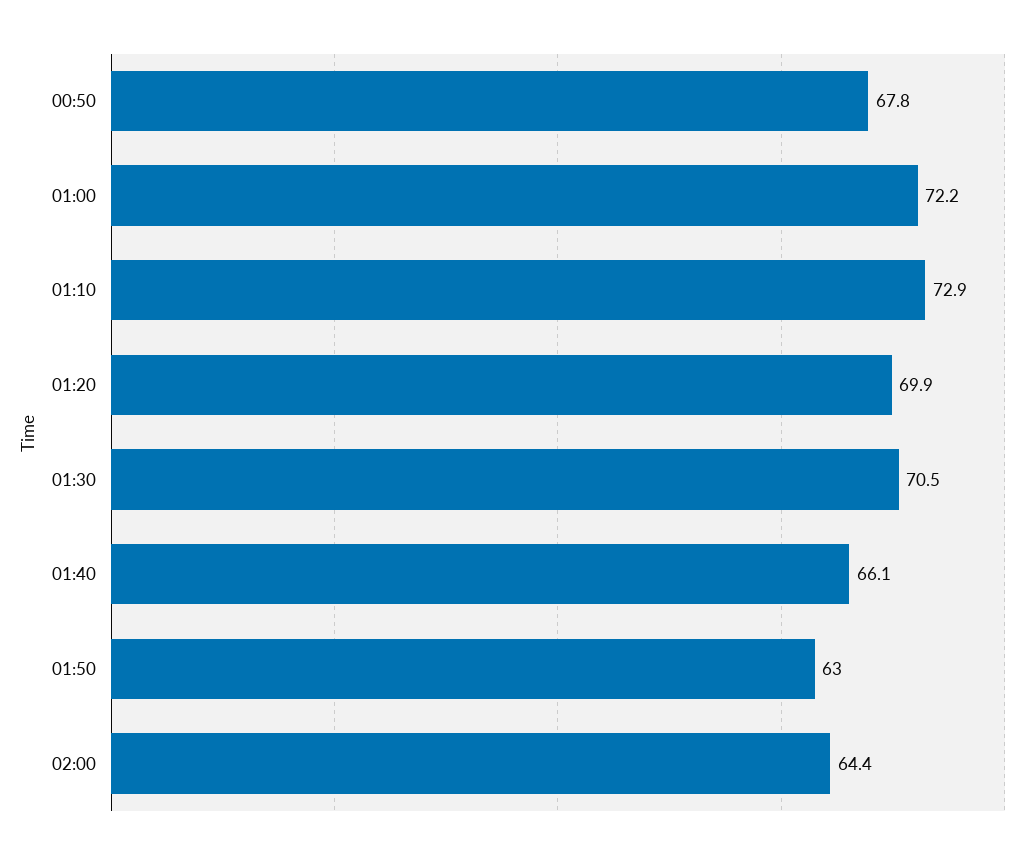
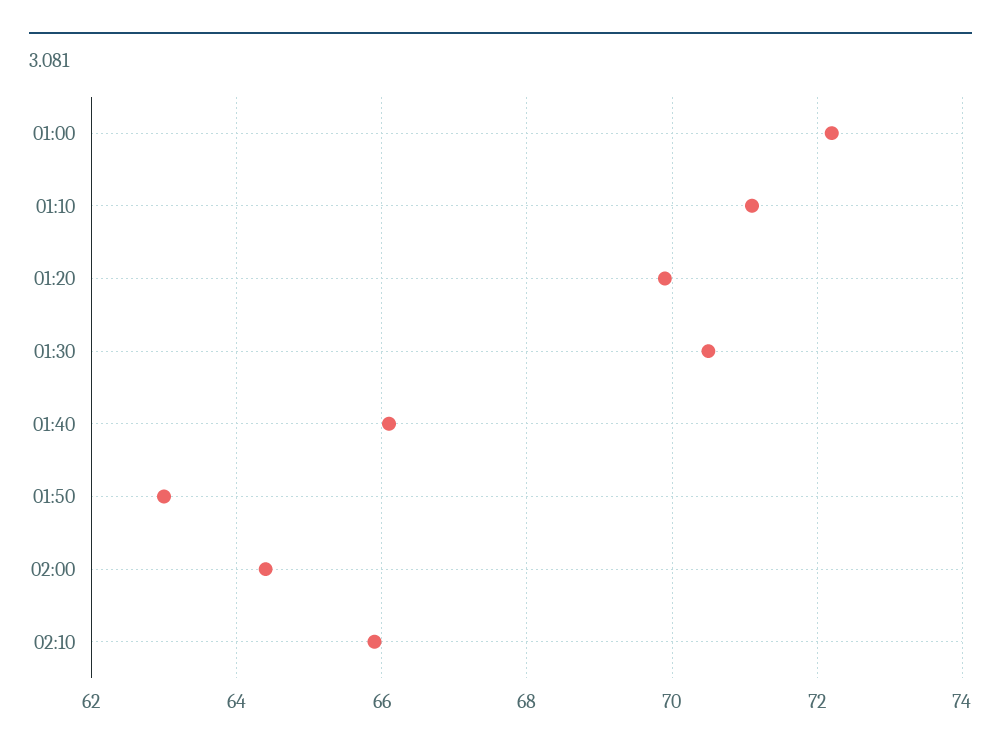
00:50: 67.8 -> none
01:10: 72.9 -> 71
02:10: none -> 66

